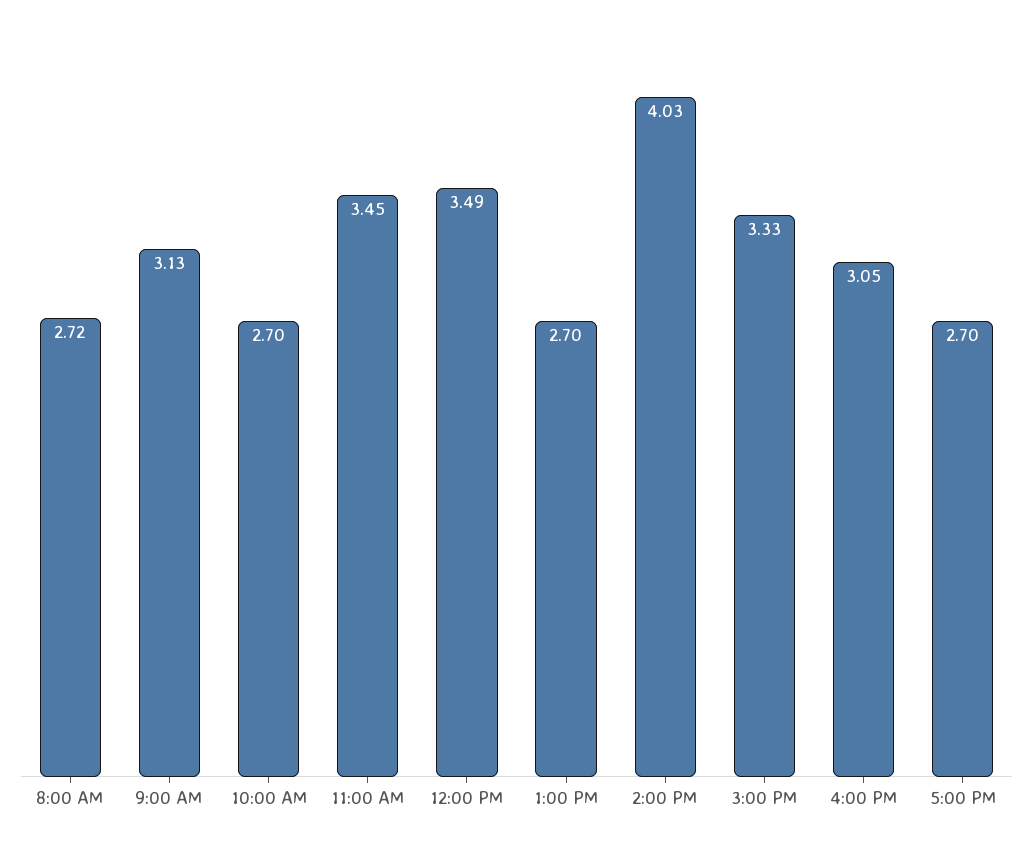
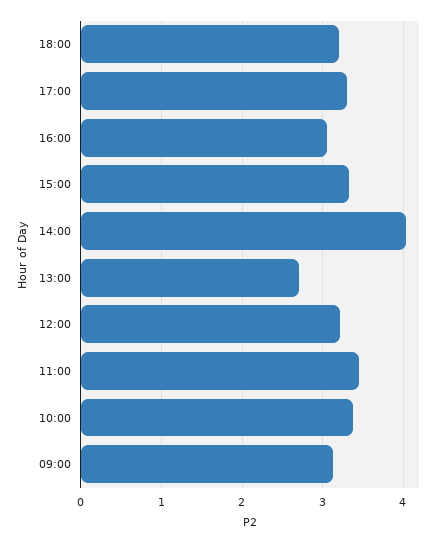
8:00 AM: 2.72 -> none
10:00 AM: 2.7 -> 3.4
12:00 PM: 3.49 -> 3.2
5:00 PM: 2.7 -> 3.3
18:00: none -> 3.2

